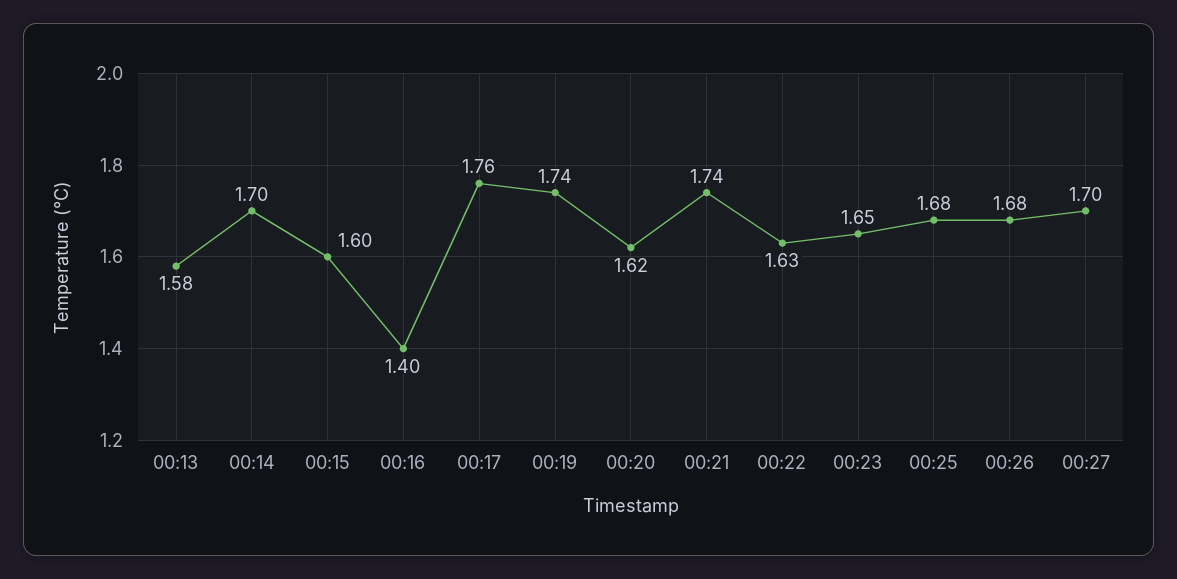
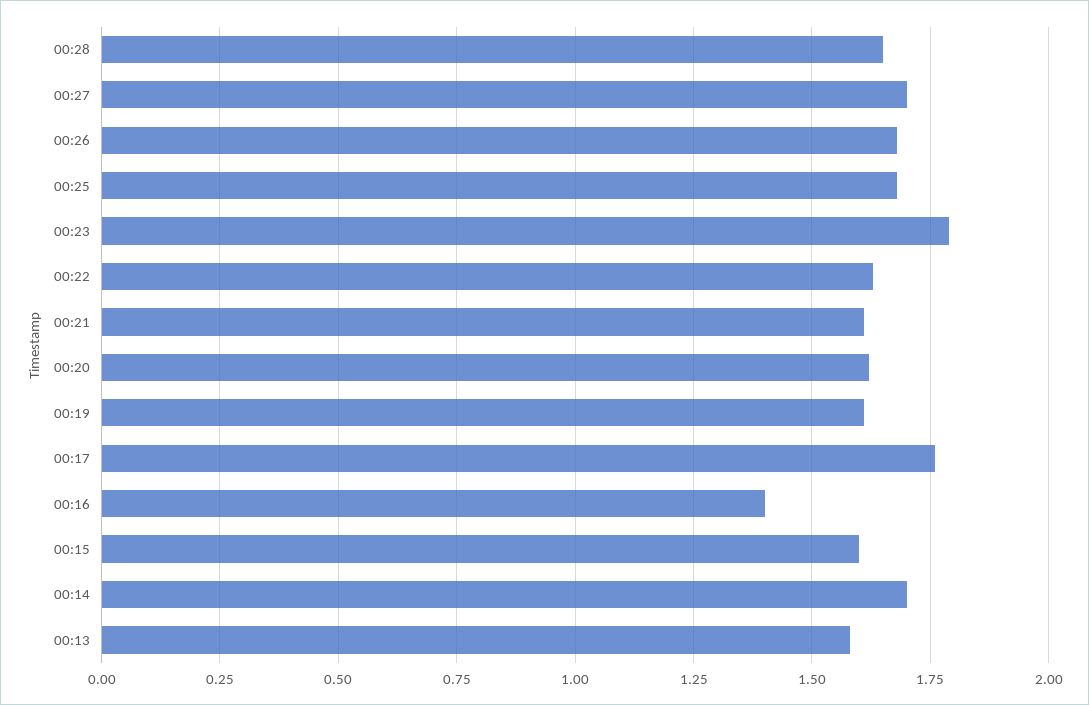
00:19: 1.74 -> 1.6
00:21: 1.74 -> 1.6
00:23: 1.65 -> 1.8
00:28: none -> 1.65

